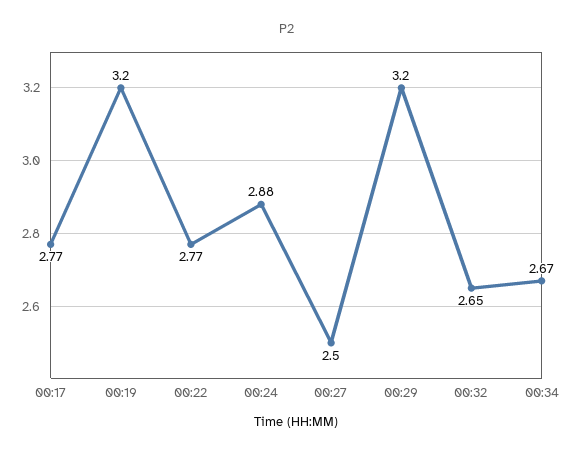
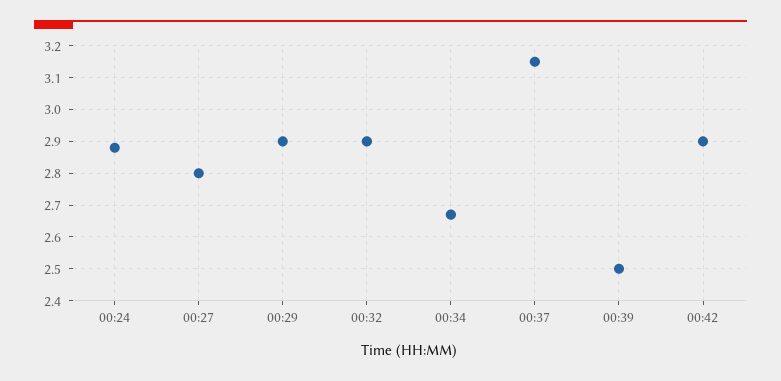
00:17: 2.77 -> none
00:19: 3.2 -> none
00:22: 2.77 -> none
00:27: 2.5 -> 2.8
00:29: 3.2 -> 2.9
00:32: 2.65 -> 2.9
00:37: none -> 3.15
00:39: none -> 2.5
00:42: none -> 2.9

